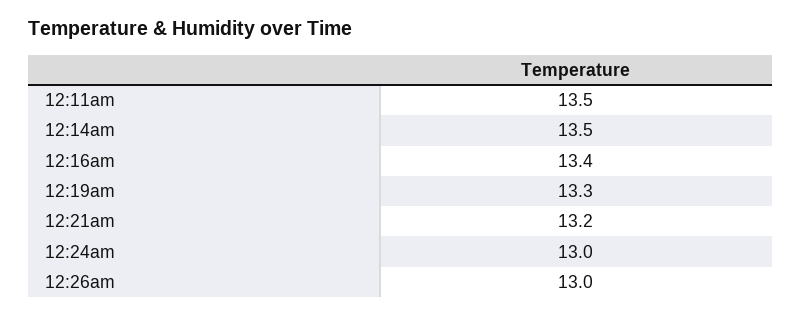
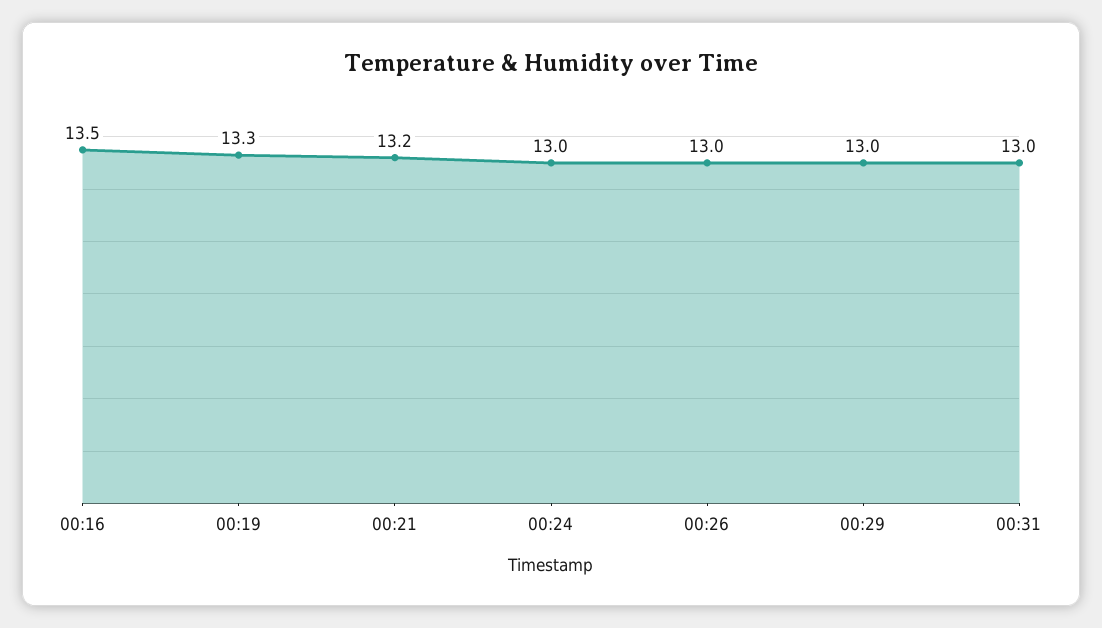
12:11am: 13.5 -> none
12:14am: 13.5 -> none
12:16am: 13.4 -> 13.5
00:29: none -> 13
00:31: none -> 13

